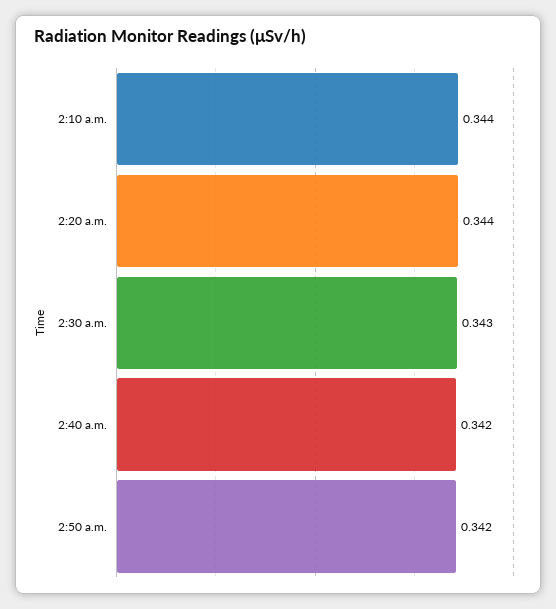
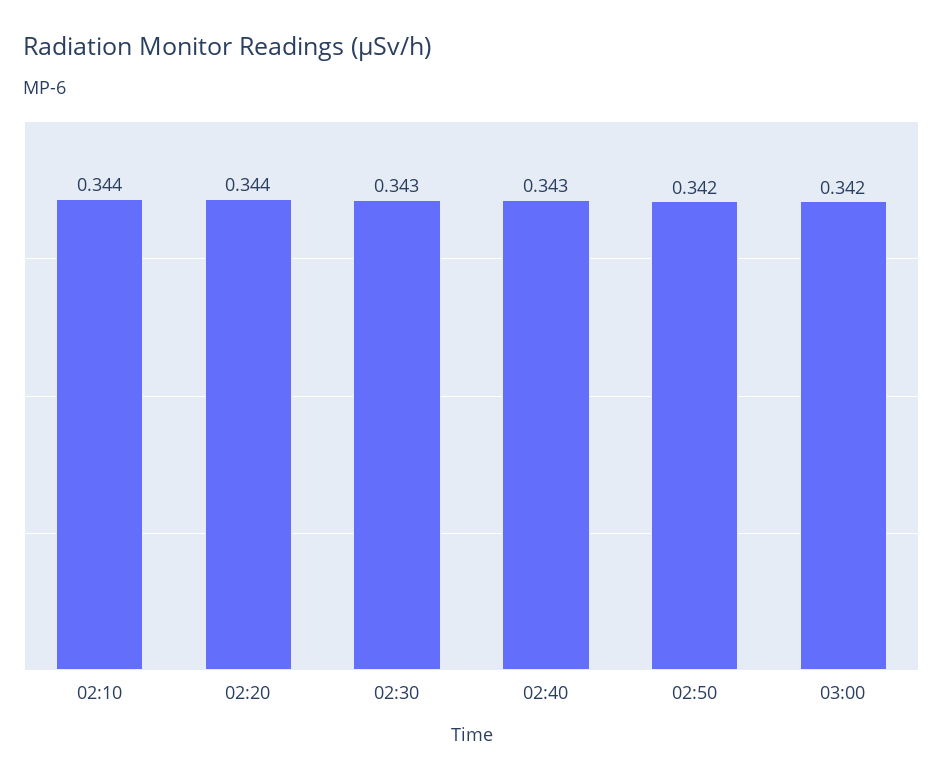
2:40 a.m.: 0.342 -> 0.343
03:00: none -> 0.342

